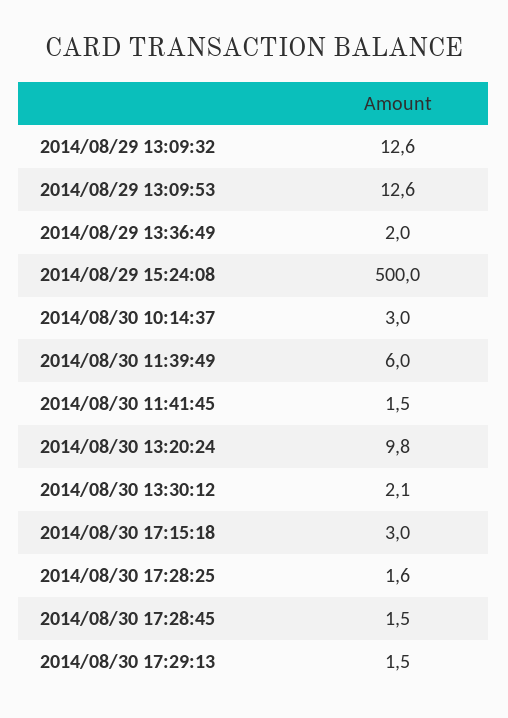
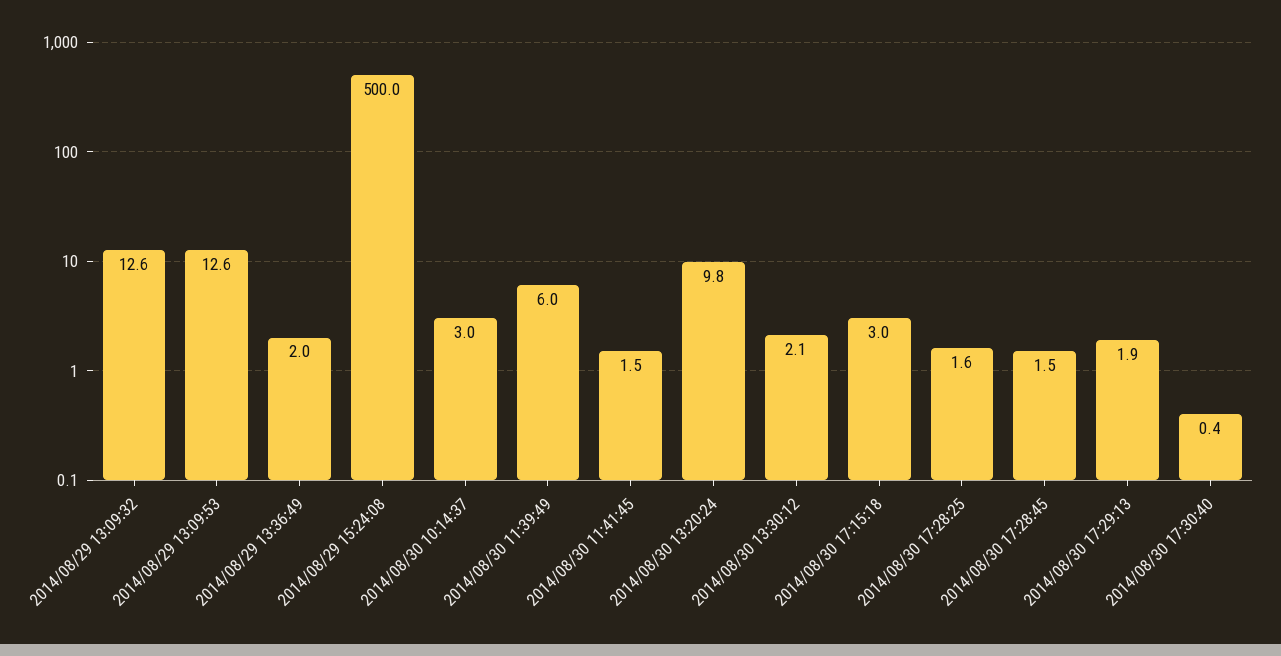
2014/08/30 17:29:13: 1.5 -> 1.9
2014/08/30 17:30:40: none -> 0.4

